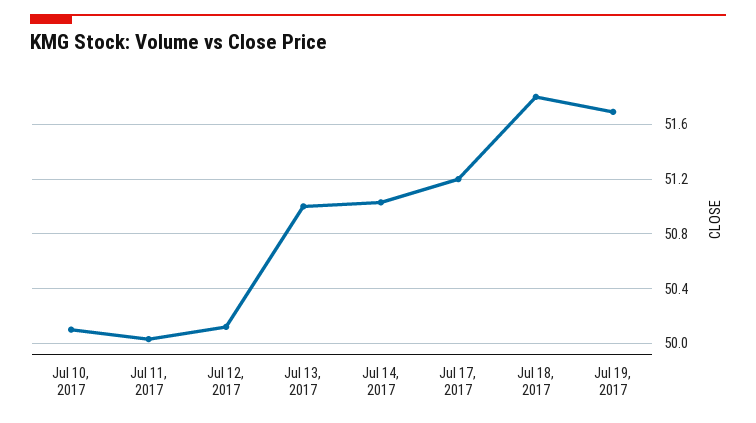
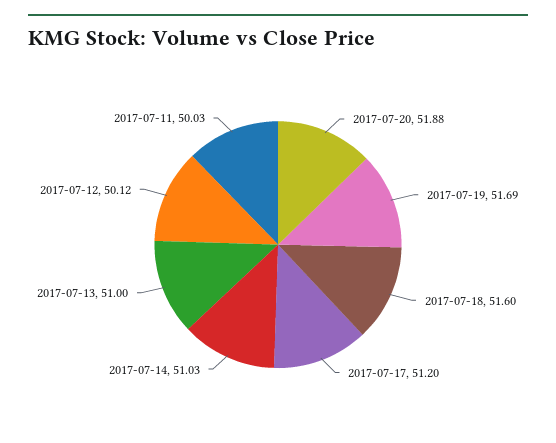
Jul 10, 2017: 50.1 -> none
Jul 18, 2017: 51.8 -> 51.6
2017-07-20: none -> 51.88

